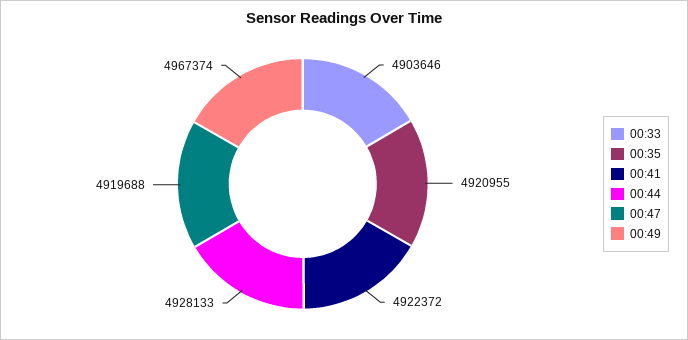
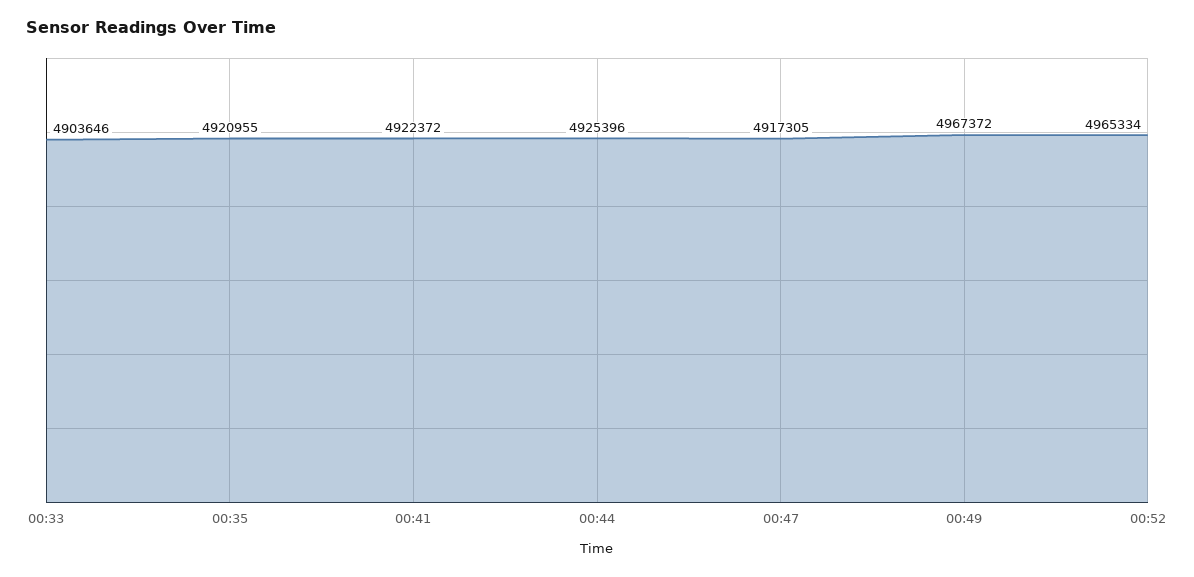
00:44: 4928133 -> 4925396
00:47: 4919688 -> 4917305
00:49: 4967374 -> 4967372
00:52: none -> 4965334

